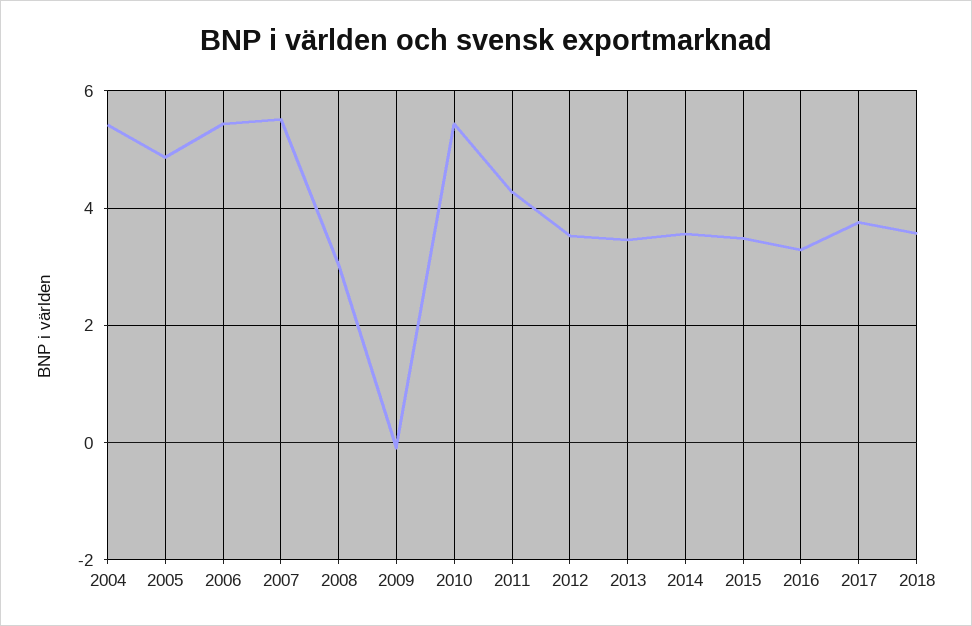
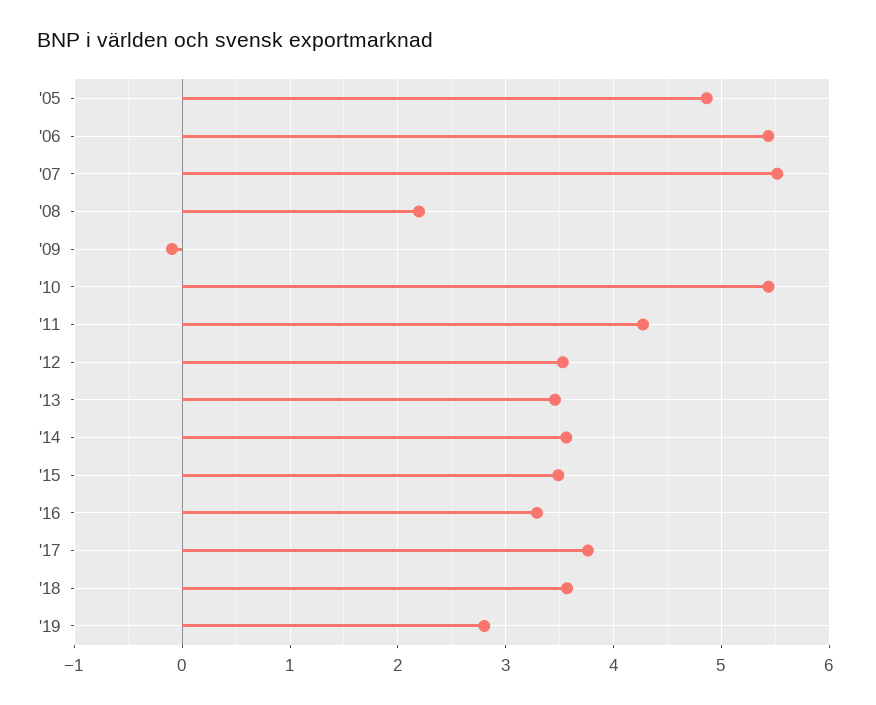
2004: 5.4 -> none
2008: 3 -> 2.2
'19: none -> 2.8

